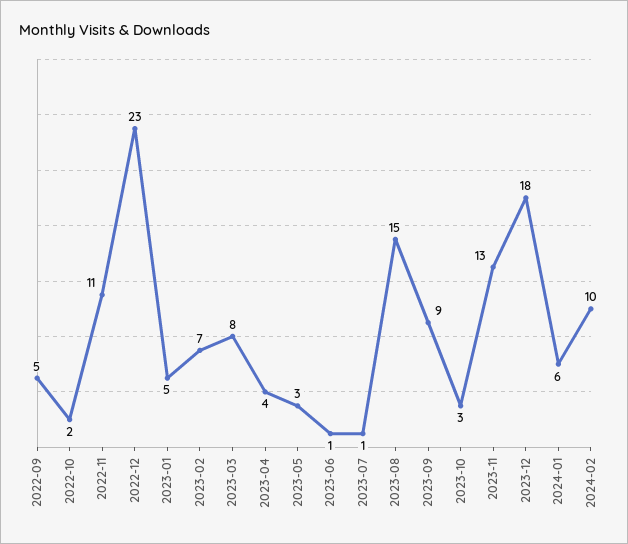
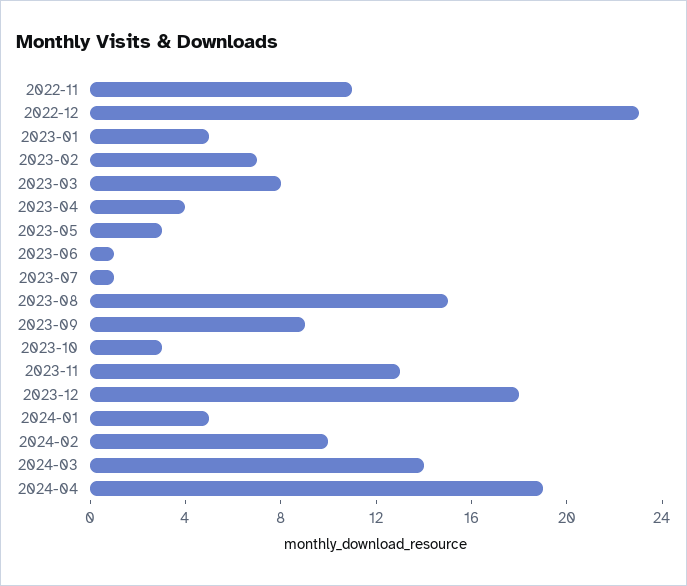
2022-09: 5 -> none
2022-10: 2 -> none
2024-01: 6 -> 5
2024-03: none -> 14
2024-04: none -> 19

